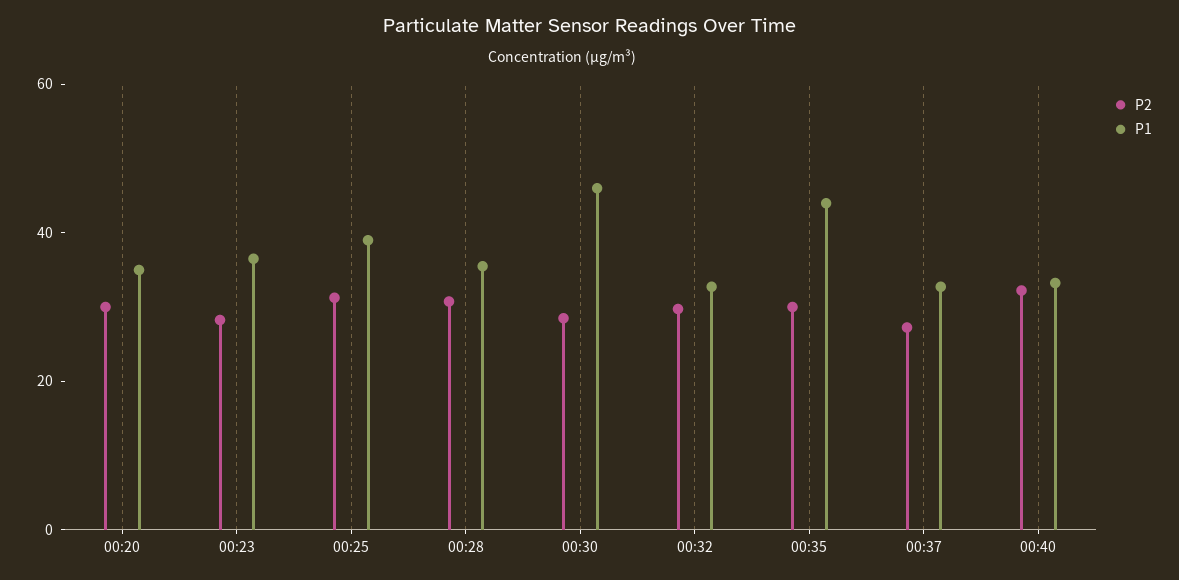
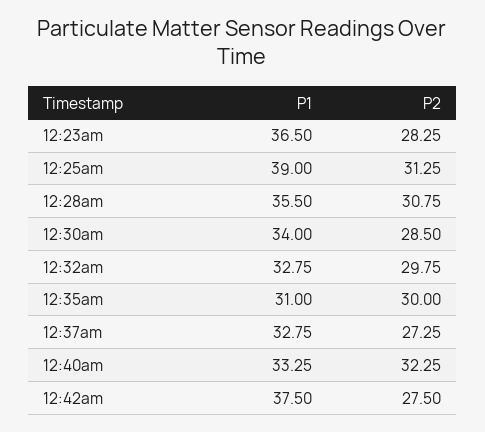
P2, 00:20: 30 -> none
P1, 00:20: 35 -> none
P1, 00:30: 45 -> 34
P1, 00:35: 45 -> 31
P1, 12:42am: none -> 37.5
P2, 12:42am: none -> 27.5

